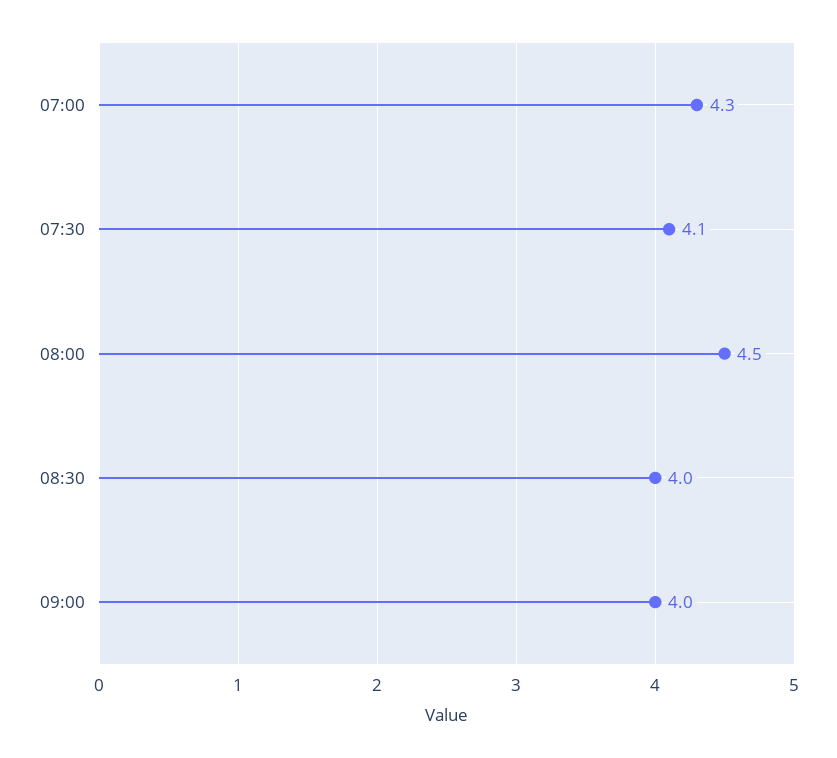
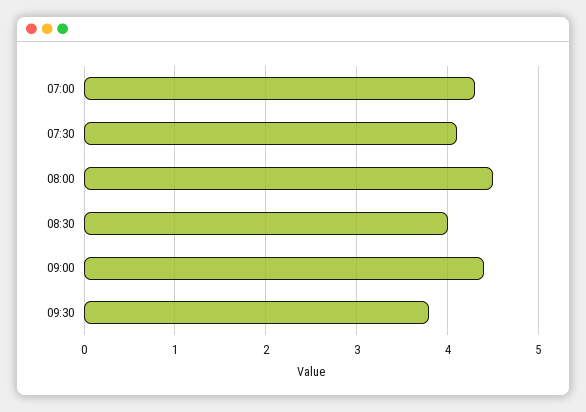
09:00: 4 -> 4.4
09:30: none -> 3.8

